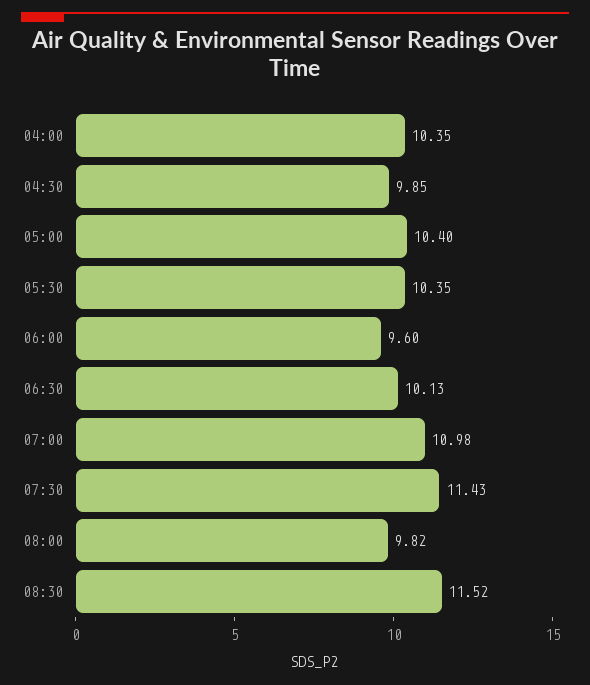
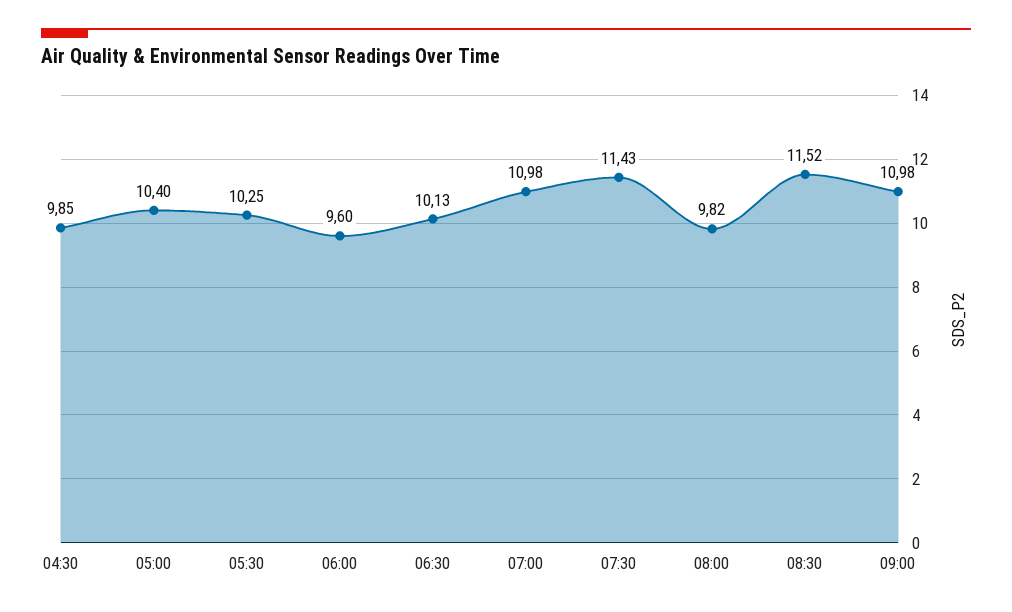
04:00: 10.35 -> none
05:30: 10.35 -> 10.25
09:00: none -> 10.98

